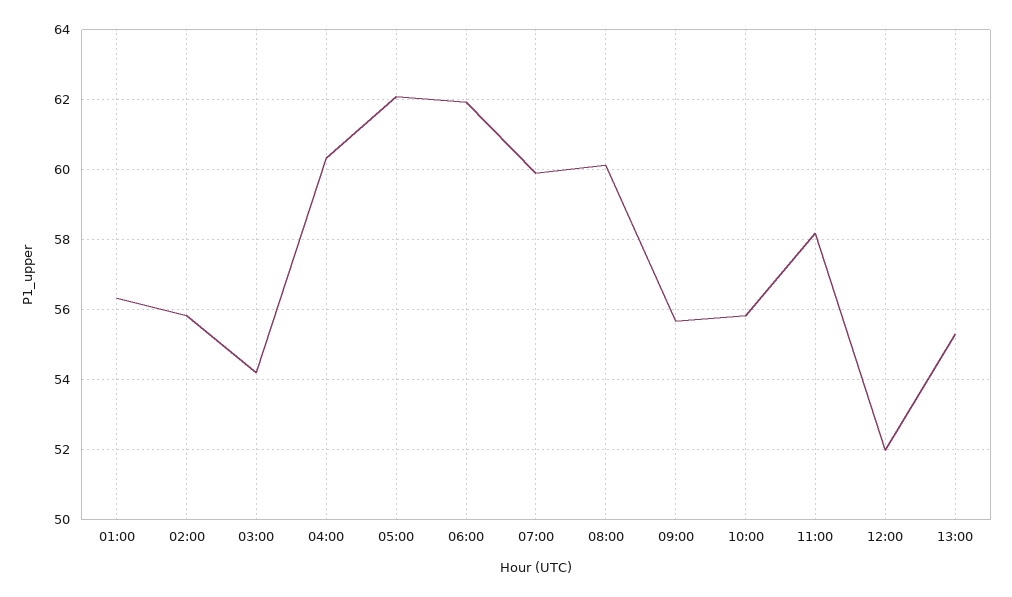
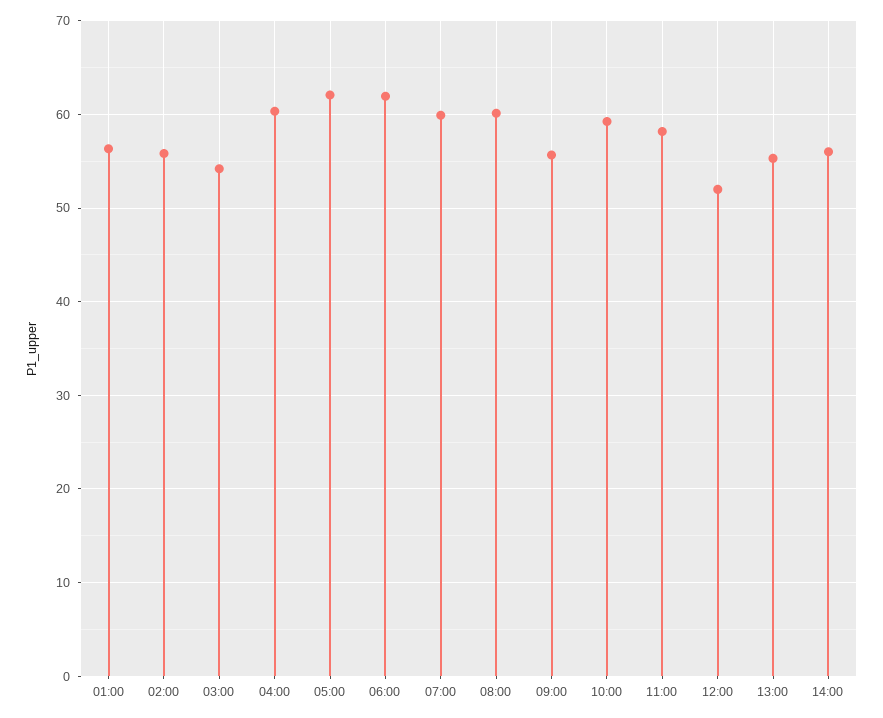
10:00: 55.8 -> 59
14:00: none -> 56

